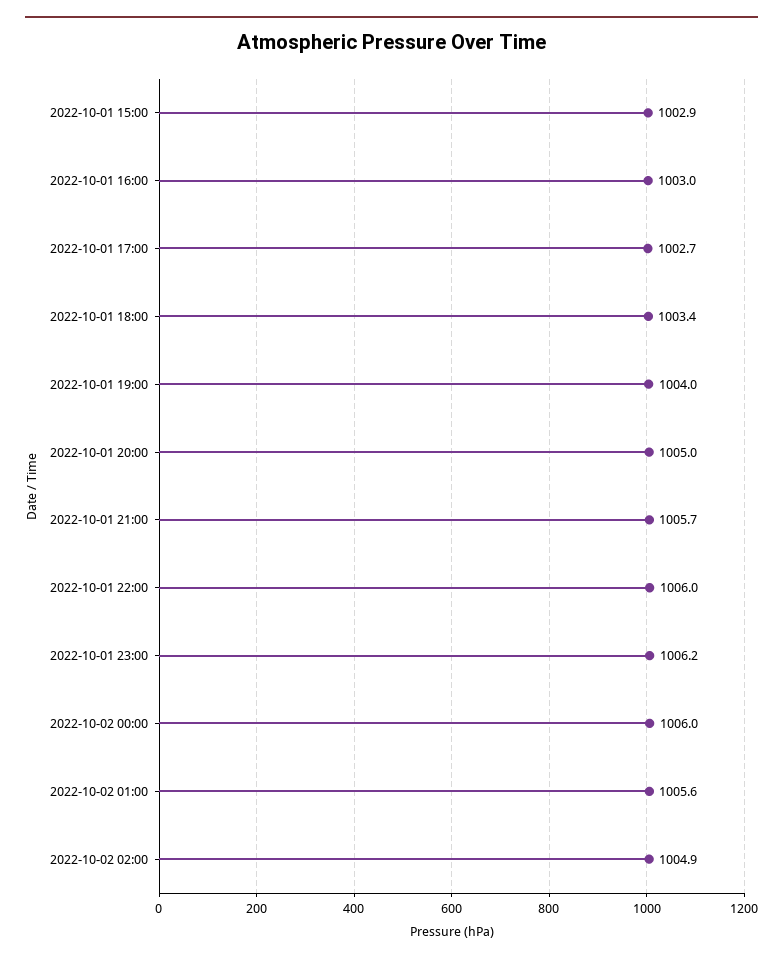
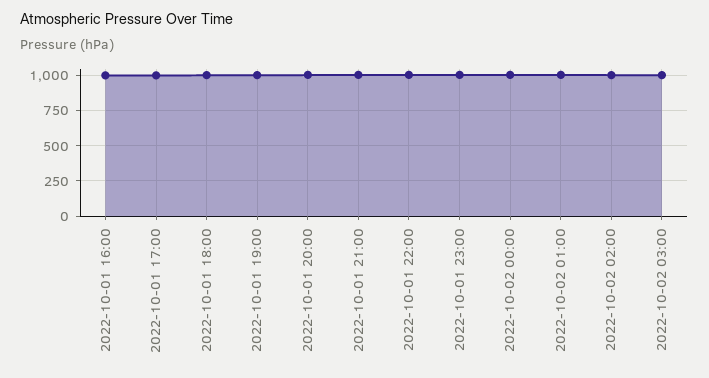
2022-10-01 15:00: 1002.9 -> none
2022-10-02 03:00: none -> 1000

